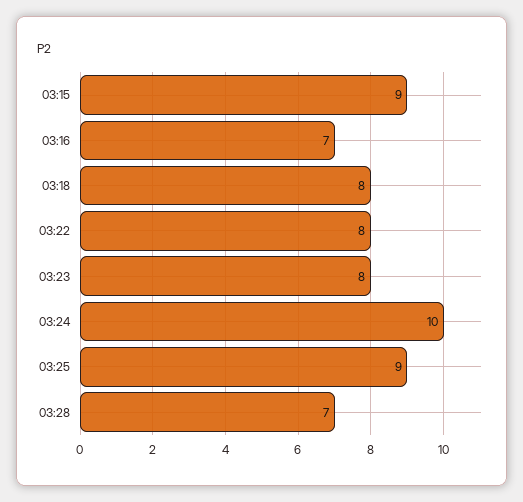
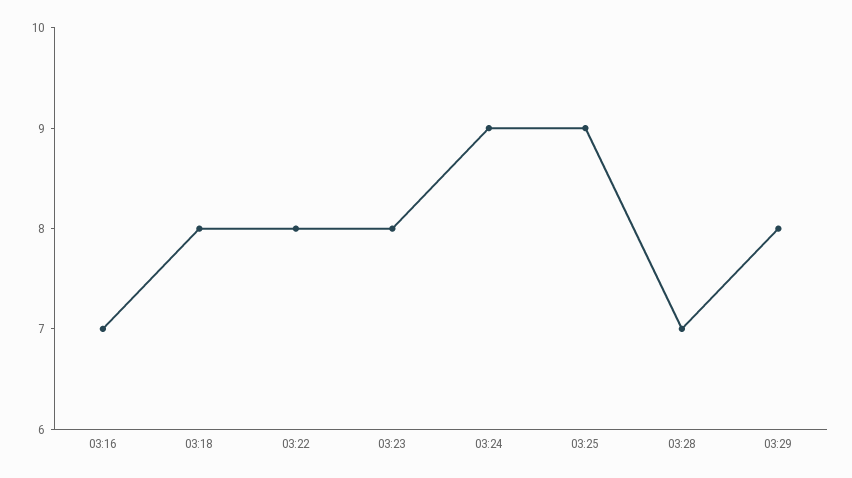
03:15: 9 -> none
03:24: 10 -> 9
03:29: none -> 8

